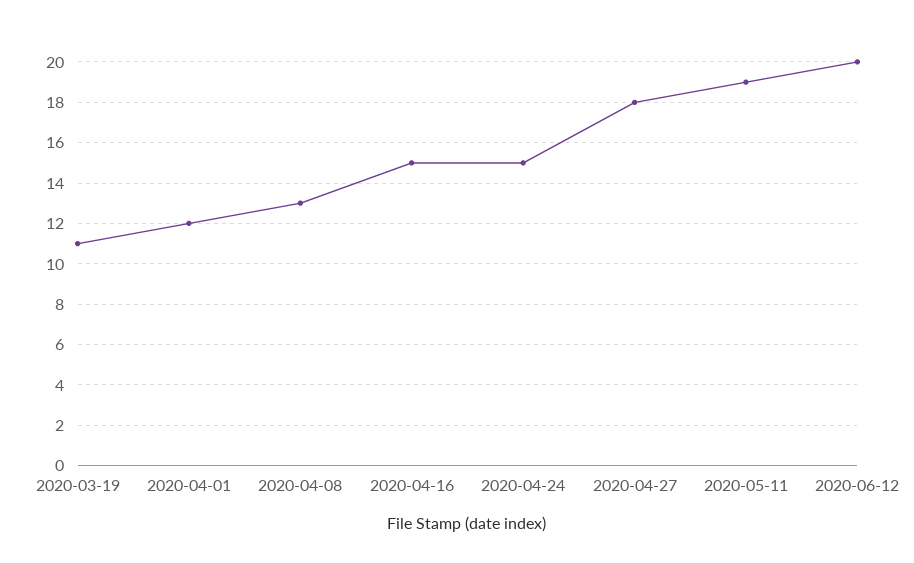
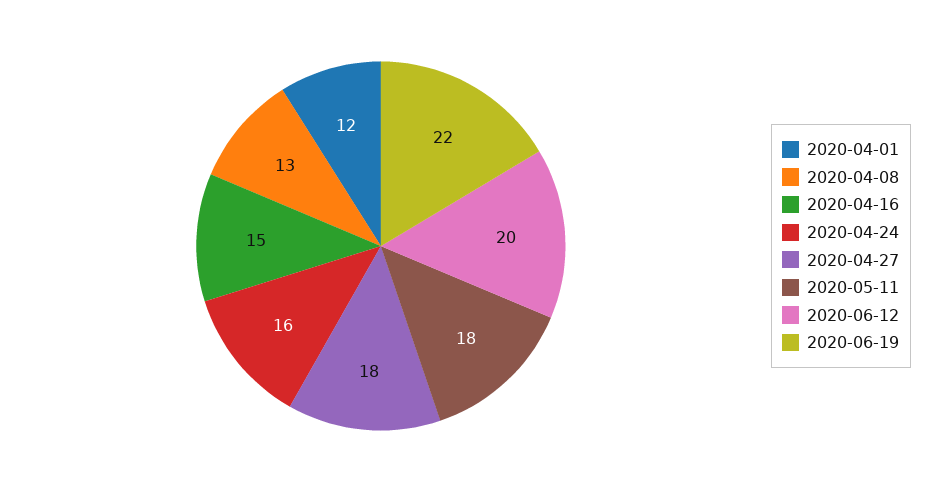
2020-03-19: 11 -> none
2020-04-24: 15 -> 16
2020-05-11: 19 -> 18
2020-06-19: none -> 22

